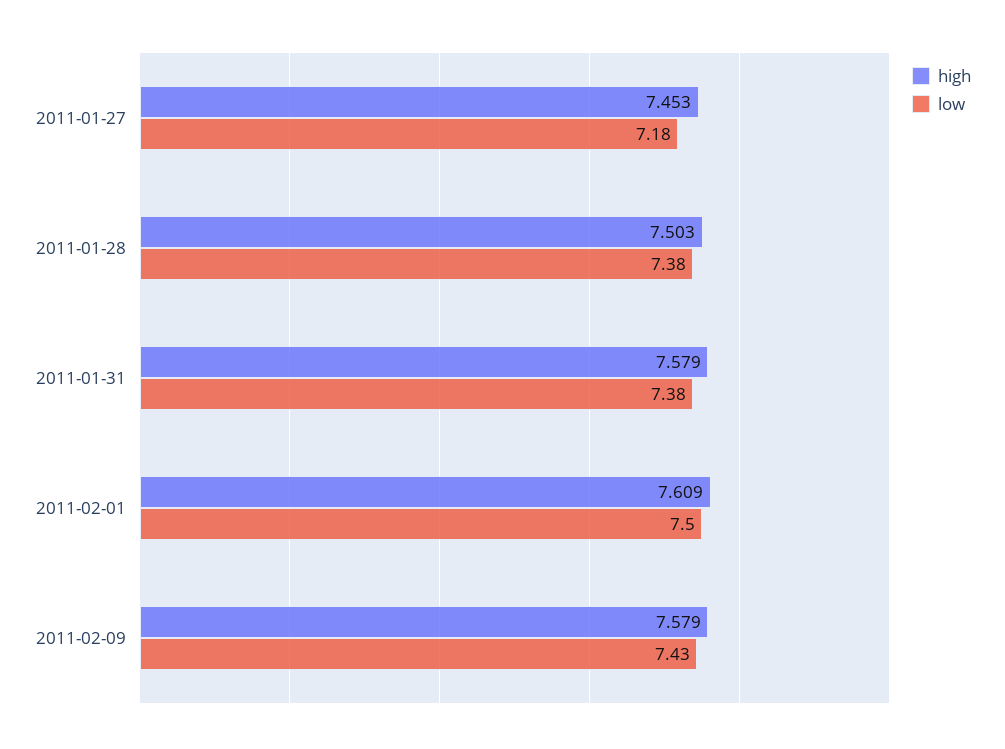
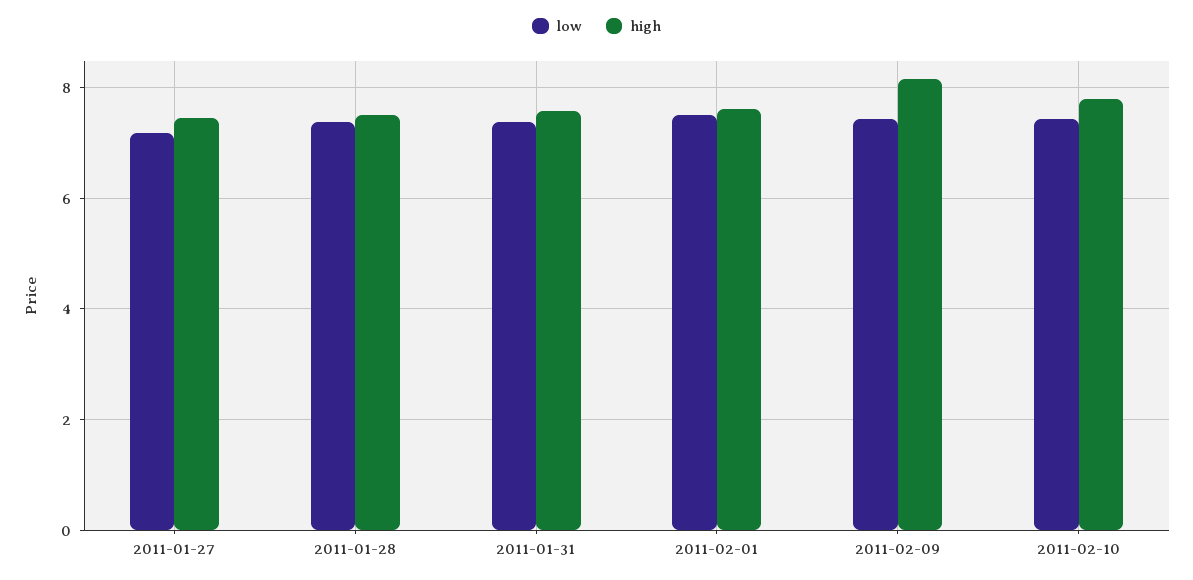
high, 2011-02-09: 7.579 -> 8.2
low, 2011-02-10: none -> 7.4
high, 2011-02-10: none -> 7.8

